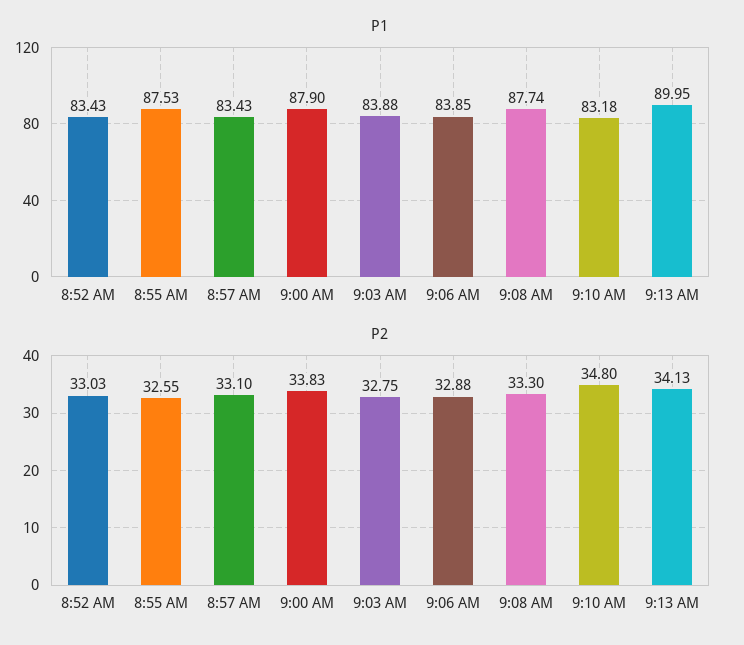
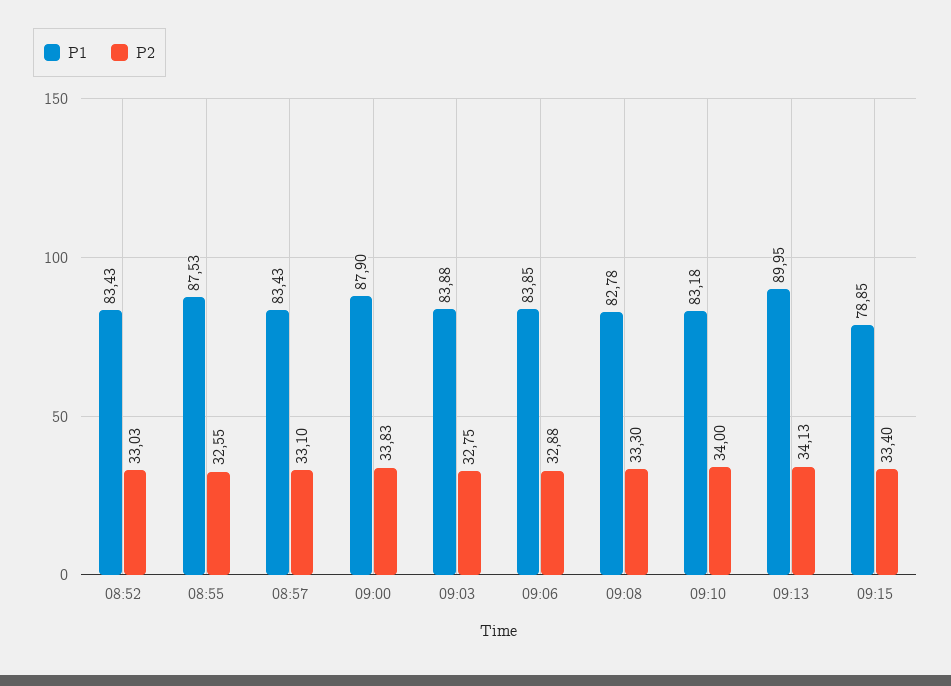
P1, 9:08 AM: 87.74 -> 82.78
P2, 9:10 AM: 34.8 -> 34
P1, 09:15: none -> 78.85
P2, 09:15: none -> 33.4

